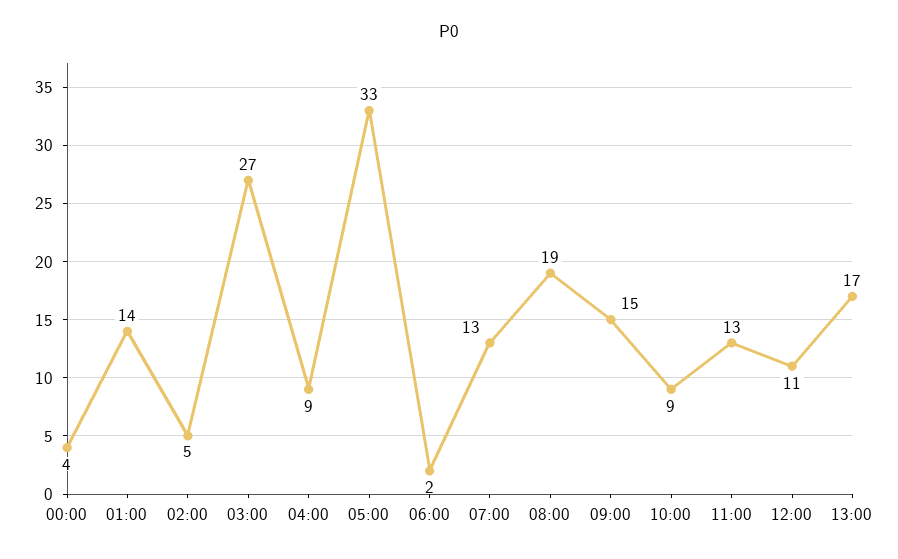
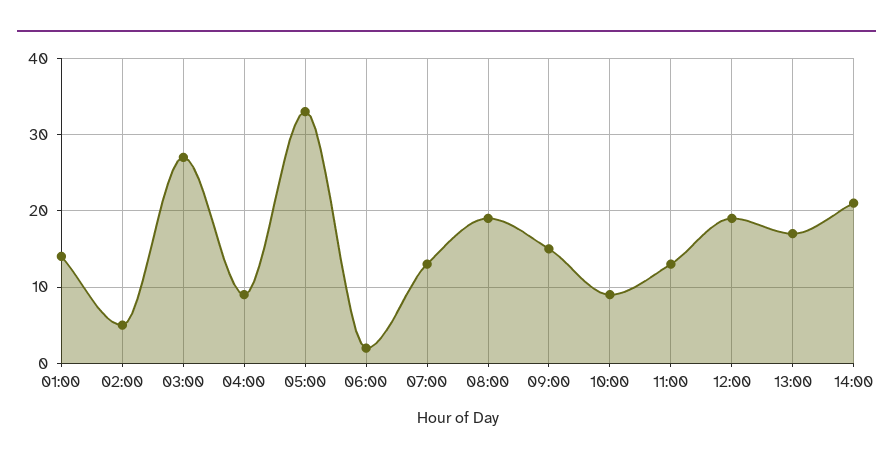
00:00: 4 -> none
12:00: 11 -> 19
14:00: none -> 21

